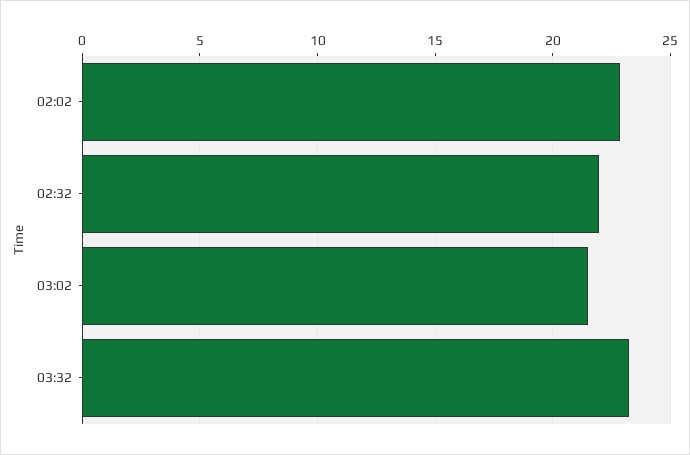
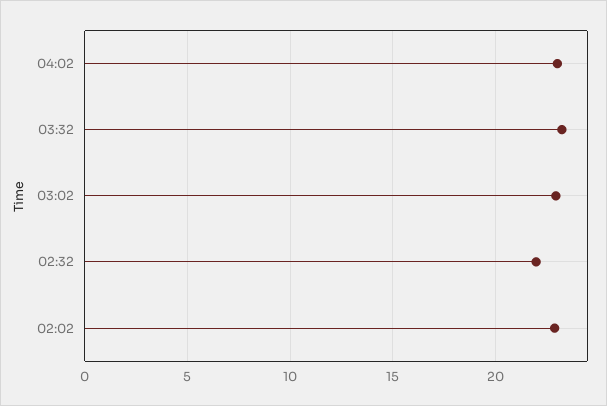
03:02: 21.5 -> 23
04:02: none -> 23

